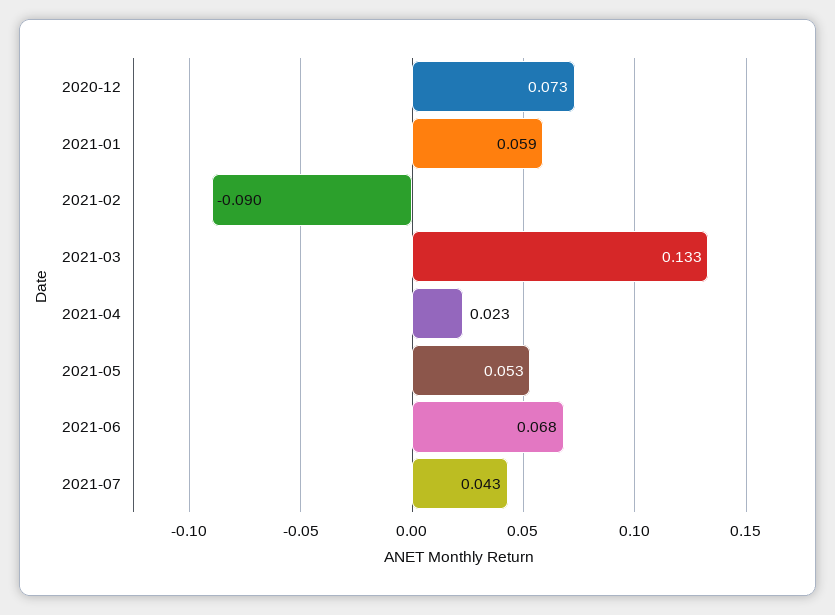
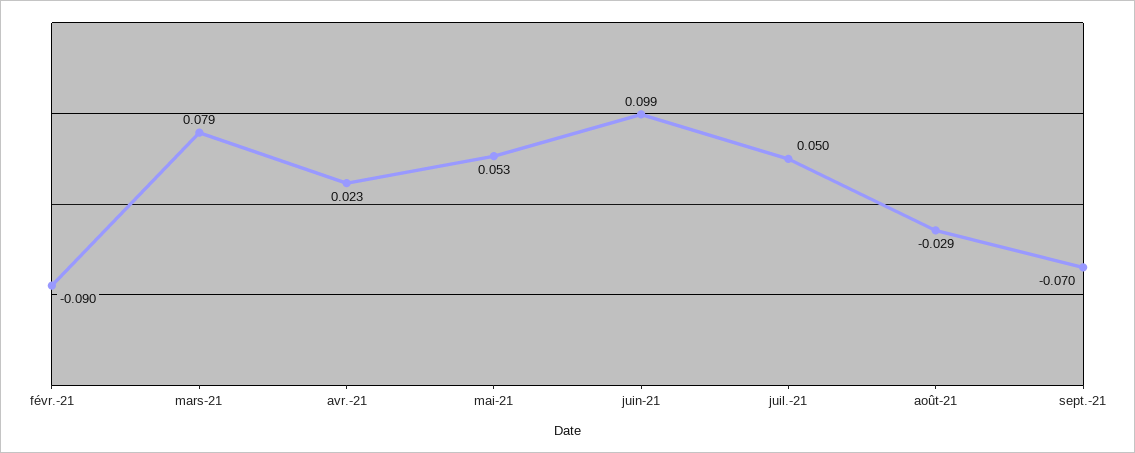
2020-12: 0.073 -> none
2021-01: 0.059 -> none
2021-03: 0.133 -> 0.079
2021-06: 0.068 -> 0.099
2021-07: 0.043 -> 0.05
août-21: none -> -0.029
sept.-21: none -> -0.07

